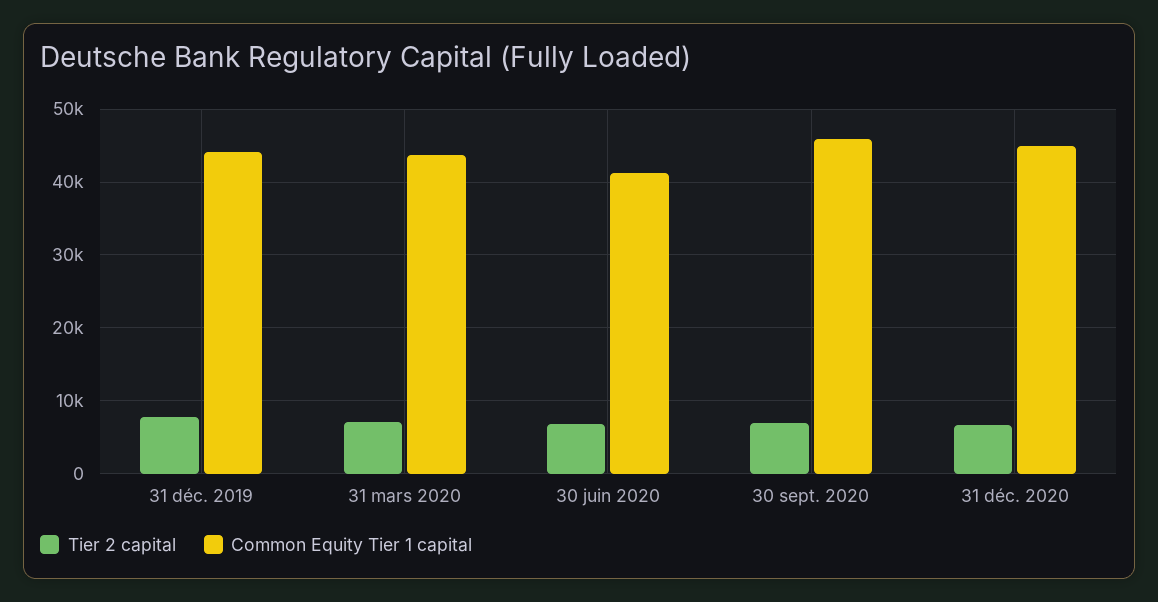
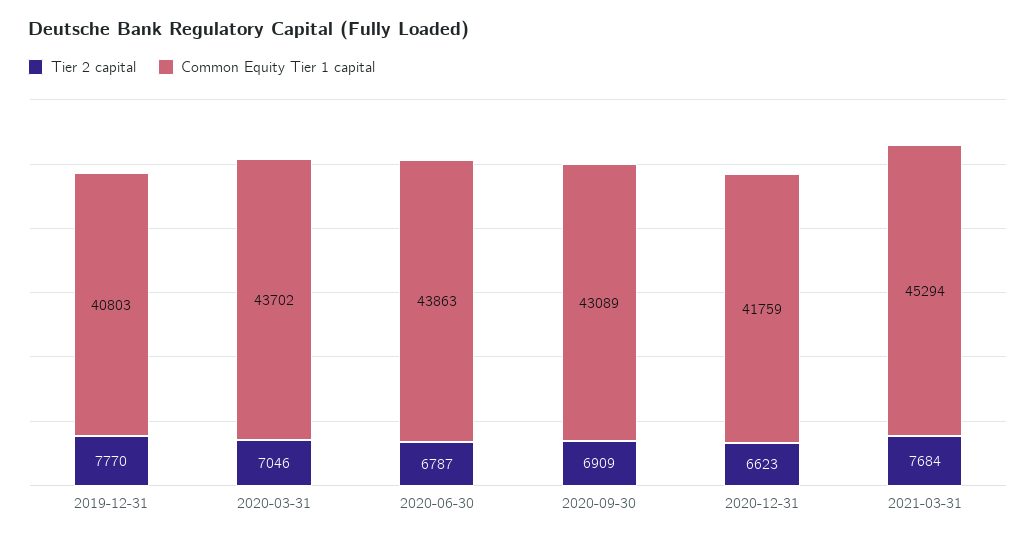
Common Equity Tier 1 capital, 31 déc. 2019: 44000 -> 40803
Common Equity Tier 1 capital, 30 juin 2020: 41000 -> 43863
Common Equity Tier 1 capital, 30 sept. 2020: 46000 -> 43089
Common Equity Tier 1 capital, 31 déc. 2020: 45000 -> 41759
Tier 2 capital, 2021-03-31: none -> 7684
Common Equity Tier 1 capital, 2021-03-31: none -> 45294

